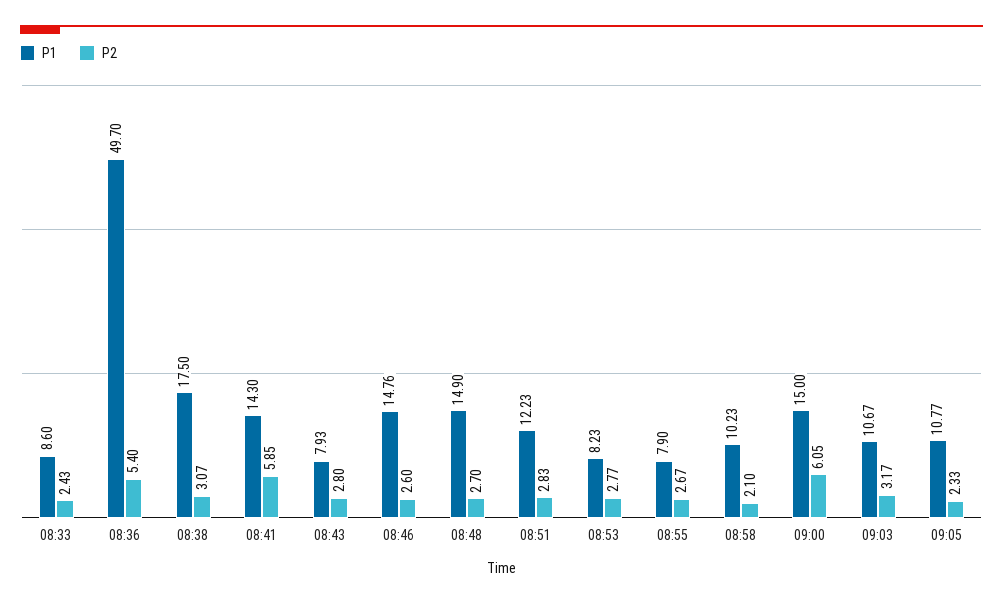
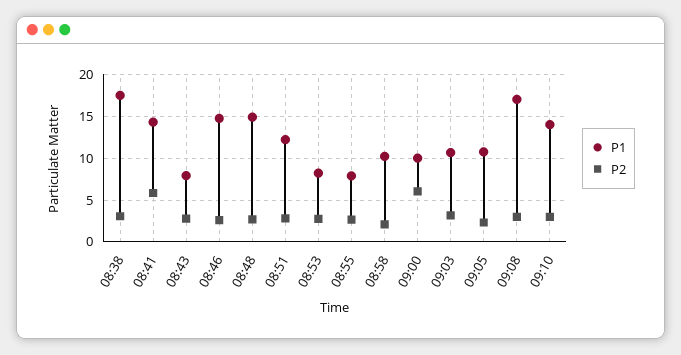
P1, 08:33: 8.6 -> none
P2, 08:33: 2.43 -> none
P1, 08:36: 49.7 -> none
P2, 08:36: 5.4 -> none
P1, 09:00: 15 -> 10
P1, 09:08: none -> 17
P2, 09:08: none -> 3
P1, 09:10: none -> 14
P2, 09:10: none -> 3

